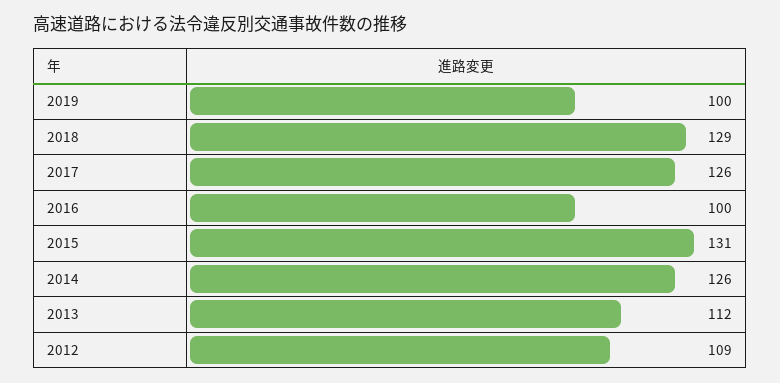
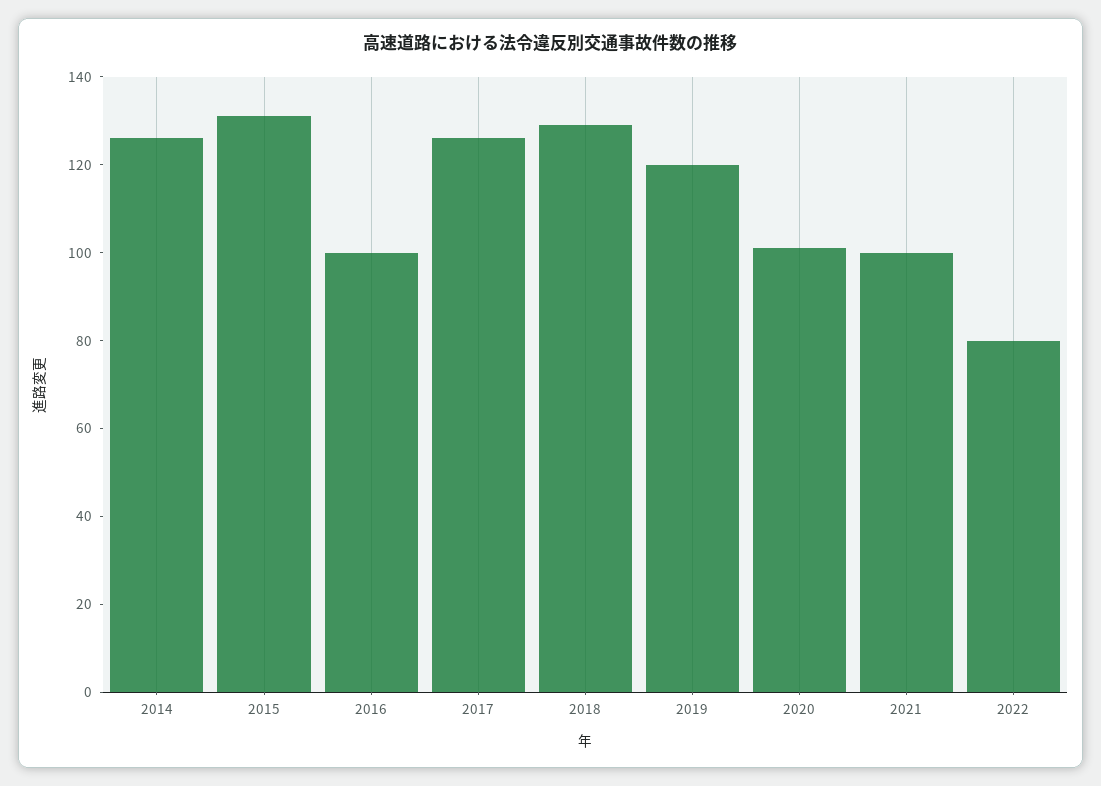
2019: 100 -> 120
2013: 112 -> none
2012: 109 -> none
2020: none -> 100
2021: none -> 100
2022: none -> 80

